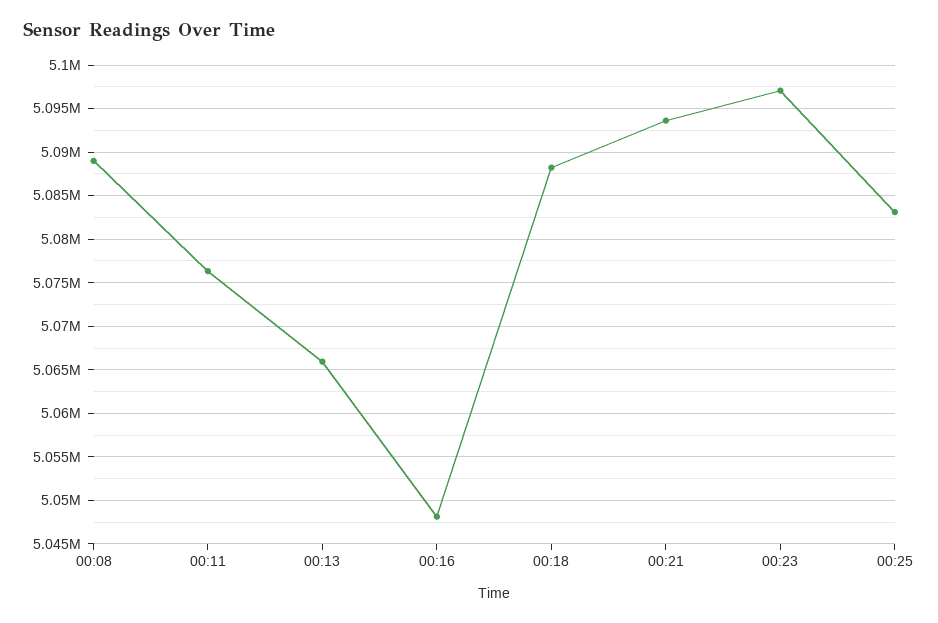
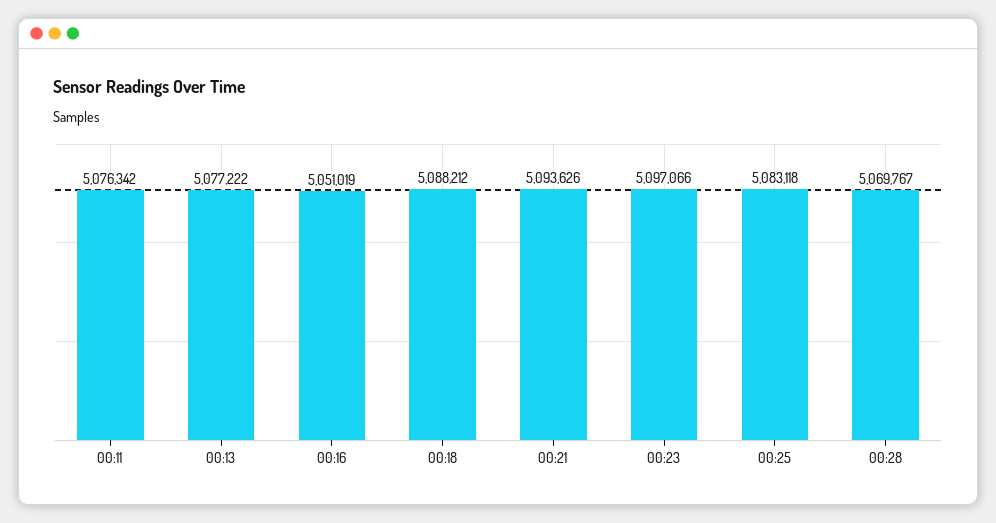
00:08: 5089000 -> none
00:13: 5066000 -> 5077222
00:16: 5048000 -> 5051019
00:28: none -> 5069767

